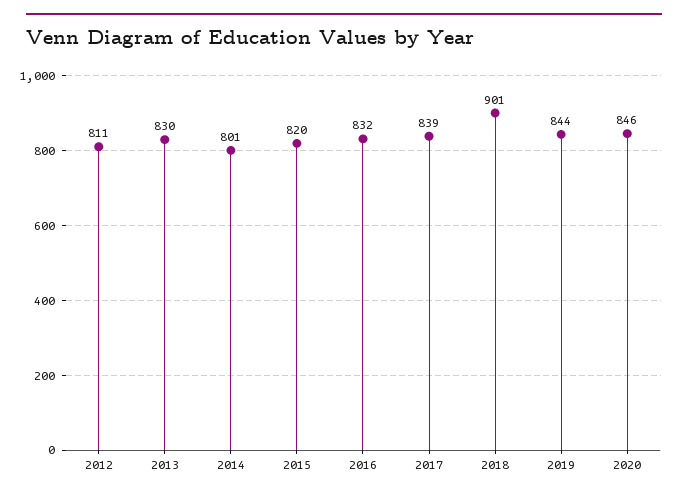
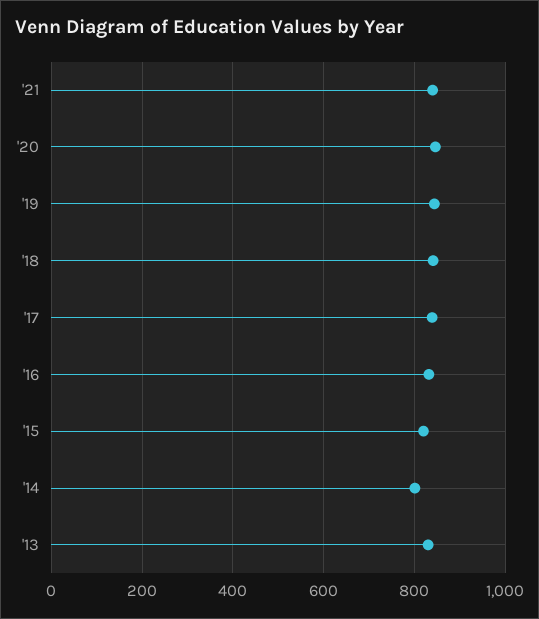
2012: 811 -> none
2018: 901 -> 840
'21: none -> 840

